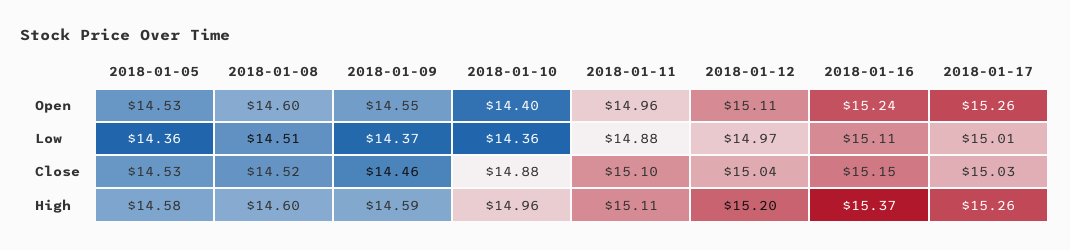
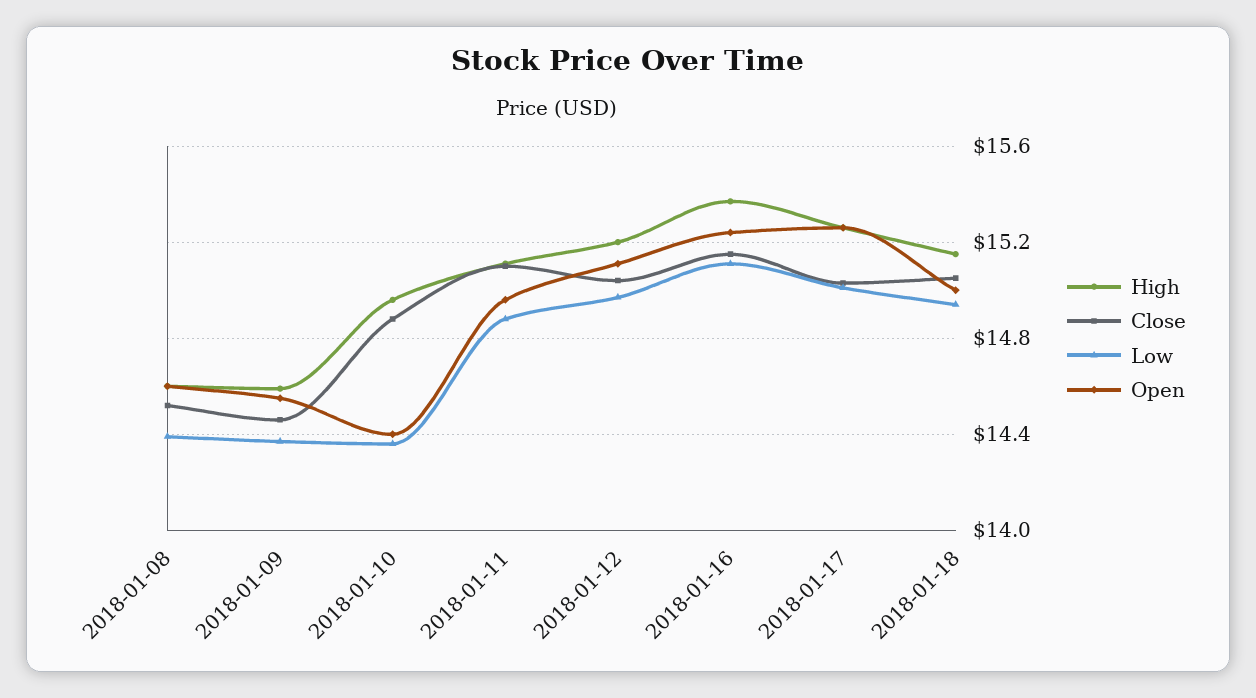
Open, 2018-01-05: 14.53 -> none
Low, 2018-01-05: 14.36 -> none
Low, 2018-01-08: 14.51 -> 14.4
Close, 2018-01-05: 14.53 -> none
High, 2018-01-05: 14.58 -> none
High, 2018-01-18: none -> 15.15
Close, 2018-01-18: none -> 15.05
Low, 2018-01-18: none -> 14.95
Open, 2018-01-18: none -> 15

